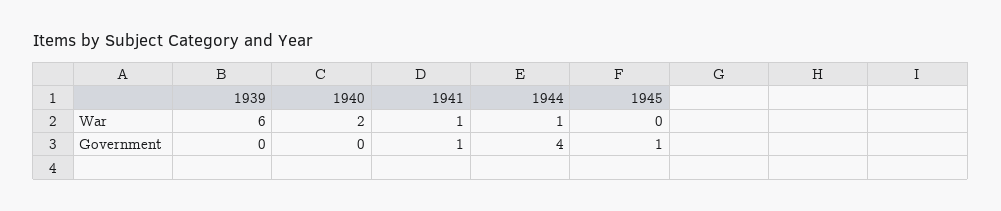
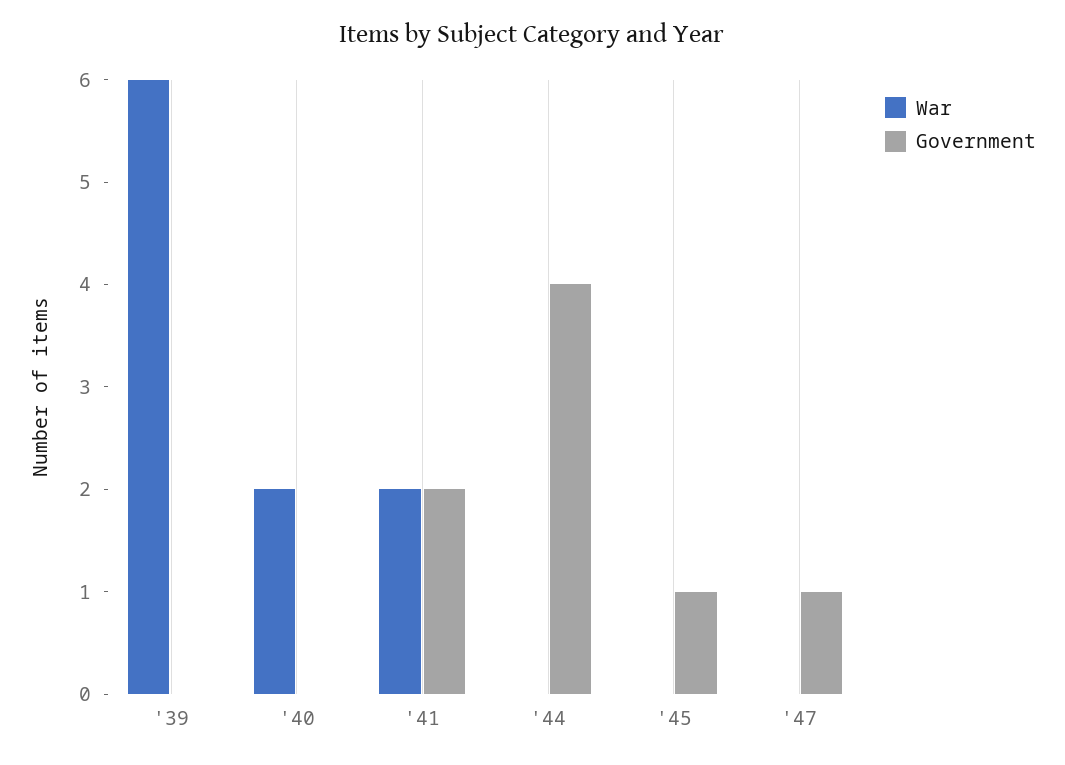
War, 1941: 1 -> 2
War, 1944: 1 -> 0
Government, 1941: 1 -> 2
War, '47: none -> 0
Government, '47: none -> 1

